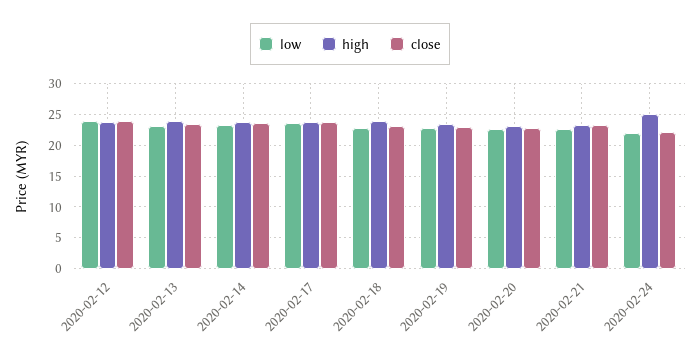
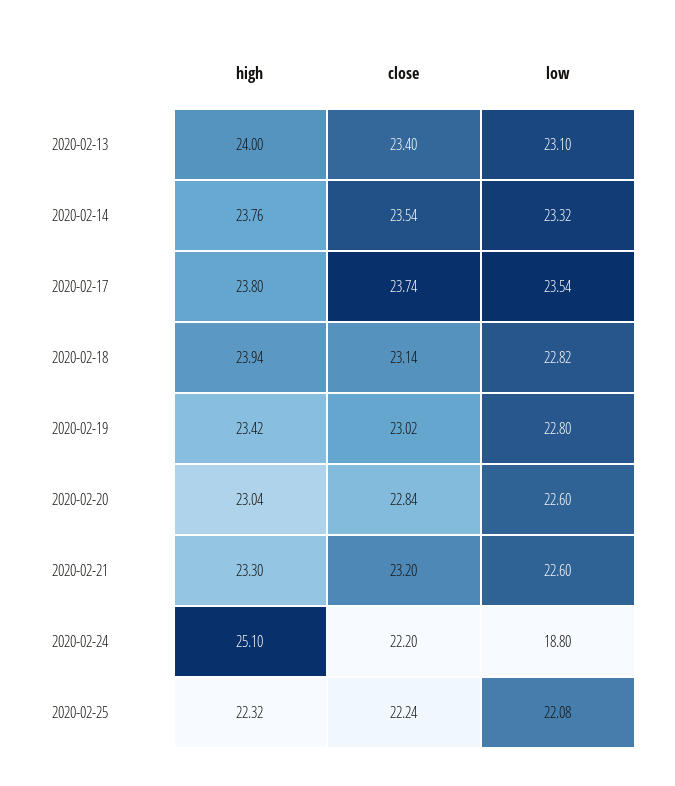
low, 2020-02-12: 24 -> none
high, 2020-02-12: 24 -> none
close, 2020-02-12: 24 -> none
low, 2020-02-24: 22 -> 18.8
high, 2020-02-25: none -> 22.32
close, 2020-02-25: none -> 22.24
low, 2020-02-25: none -> 22.08

